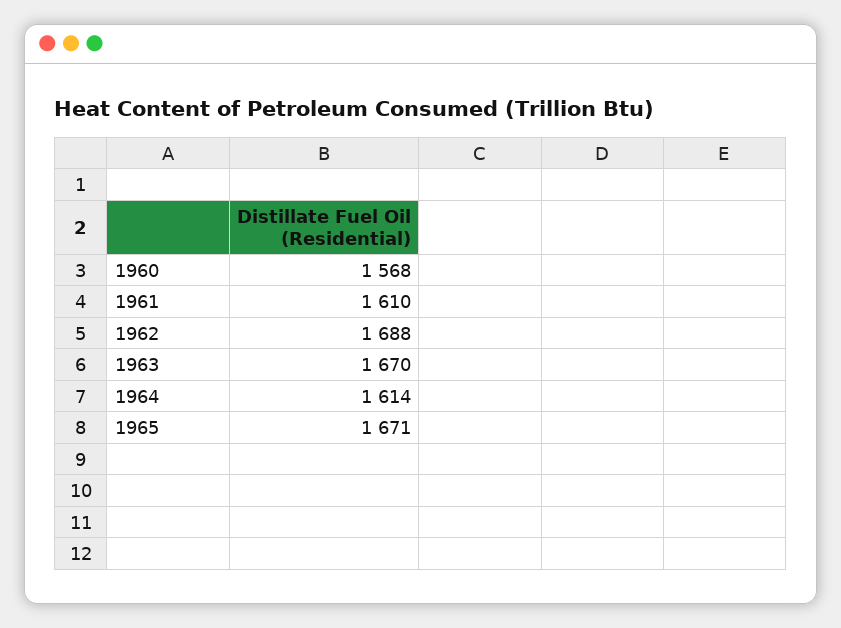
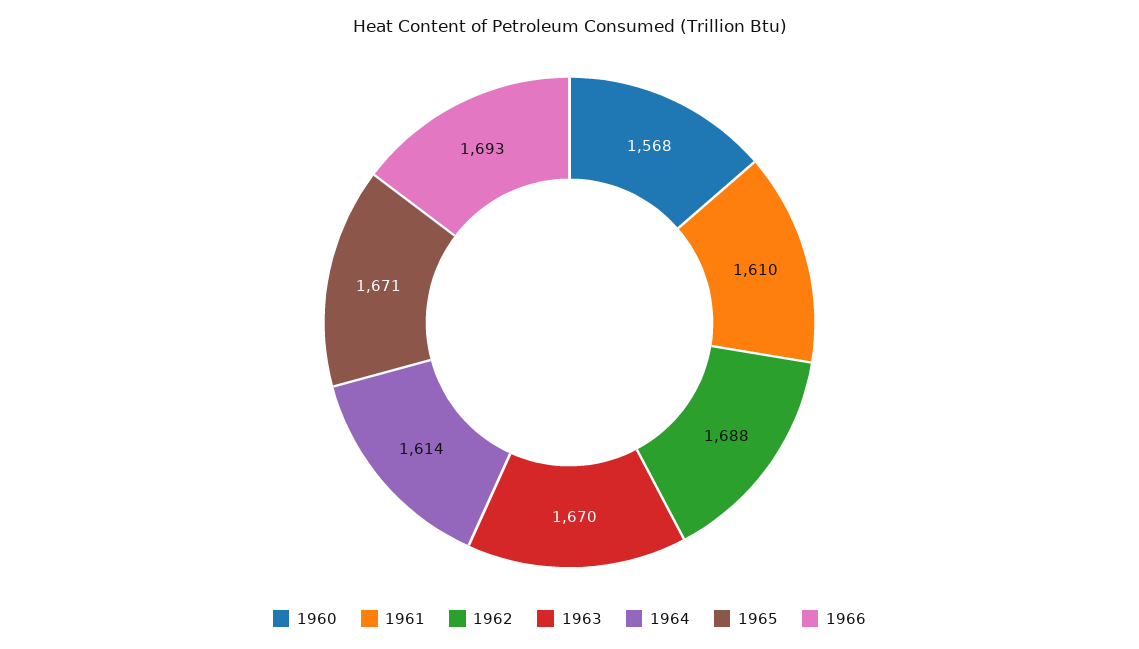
1966: none -> 1693

